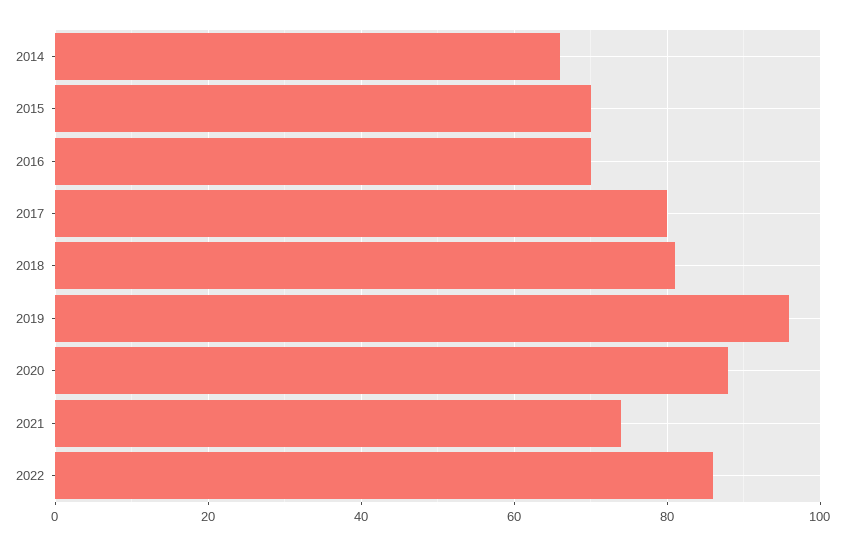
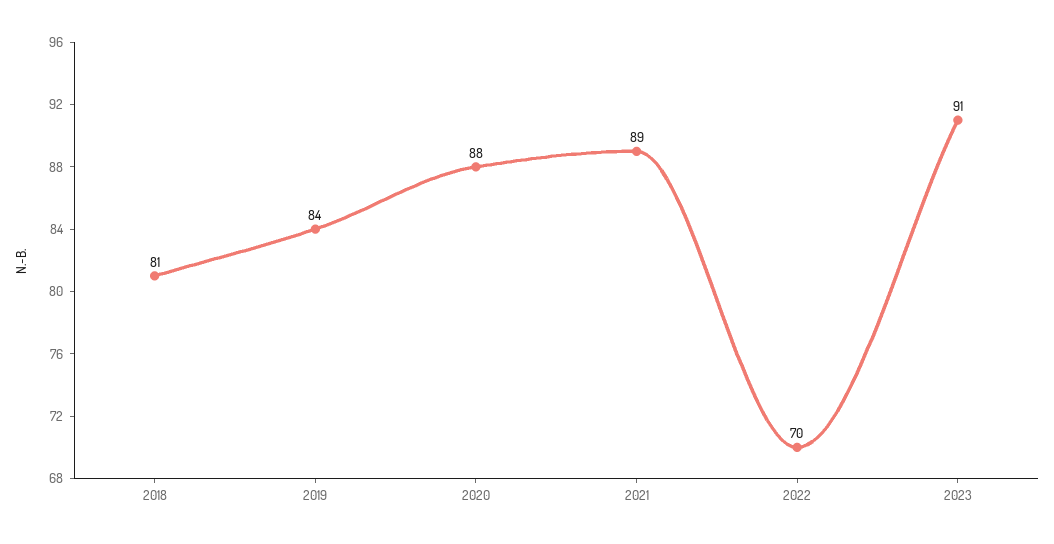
2014: 65 -> none
2015: 70 -> none
2016: 70 -> none
2017: 80 -> none
2019: 95 -> 84
2021: 75 -> 89
2022: 85 -> 70
2023: none -> 91

